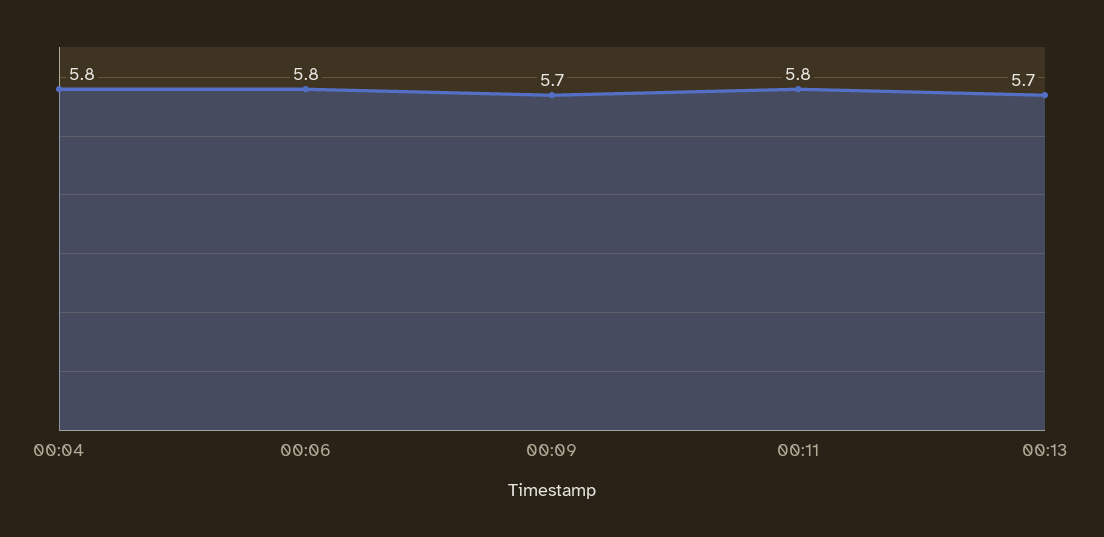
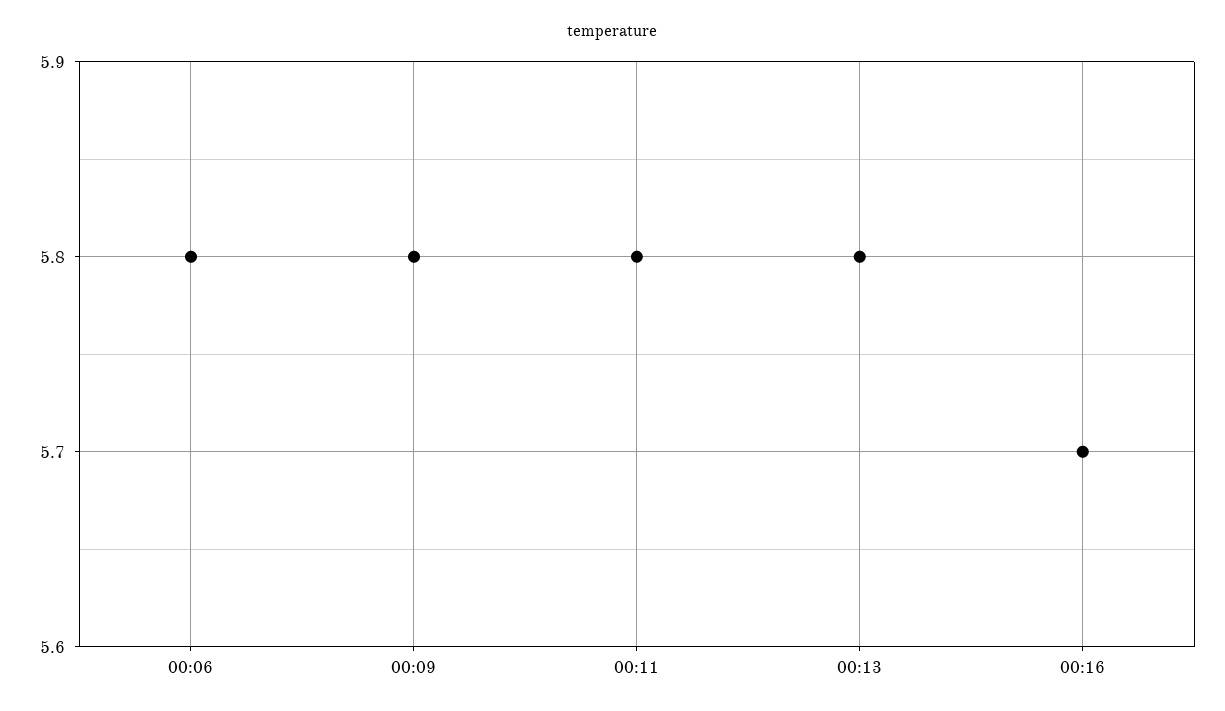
00:04: 5.8 -> none
00:09: 5.7 -> 5.8
00:13: 5.7 -> 5.8
00:16: none -> 5.7

